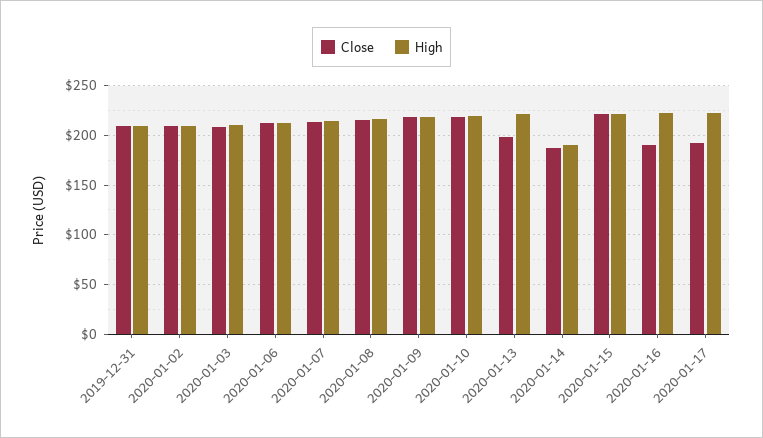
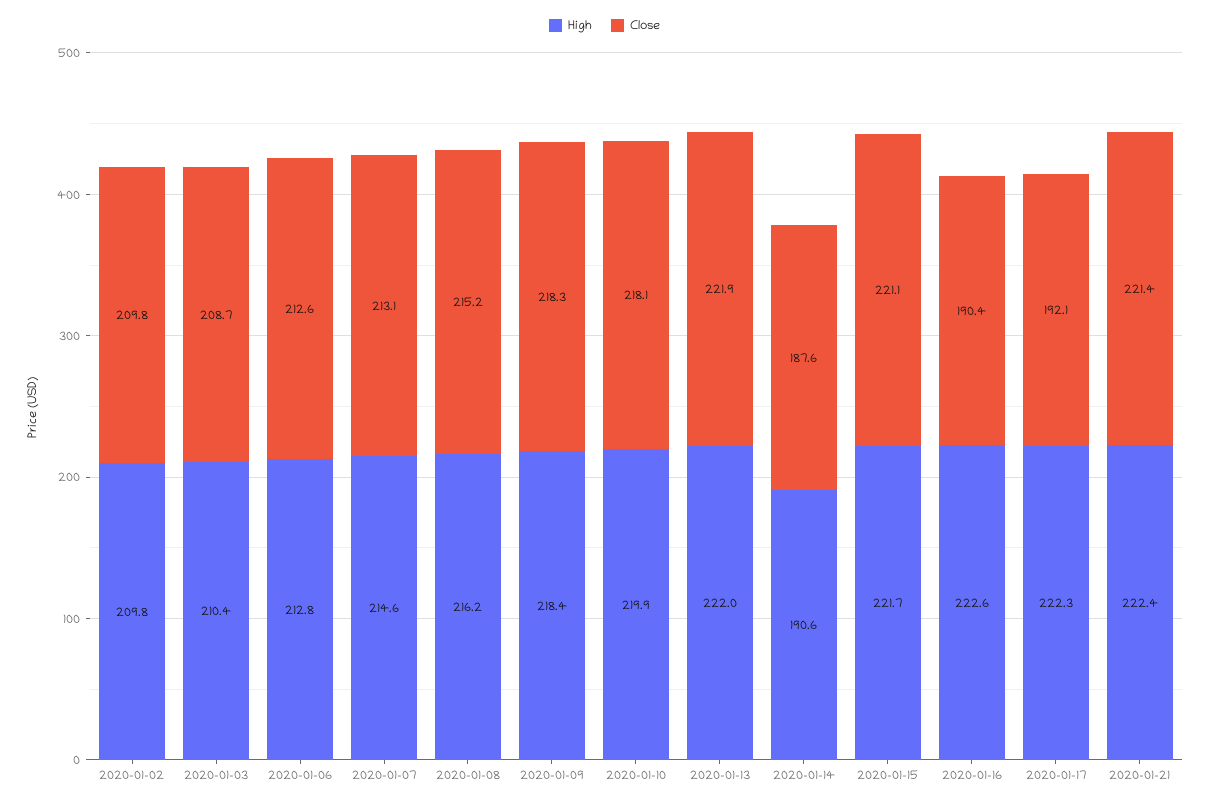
Close, 2019-12-31: 210 -> none
High, 2019-12-31: 210 -> none
Close, 2020-01-13: 200 -> 221.9
High, 2020-01-21: none -> 222.4
Close, 2020-01-21: none -> 221.4

